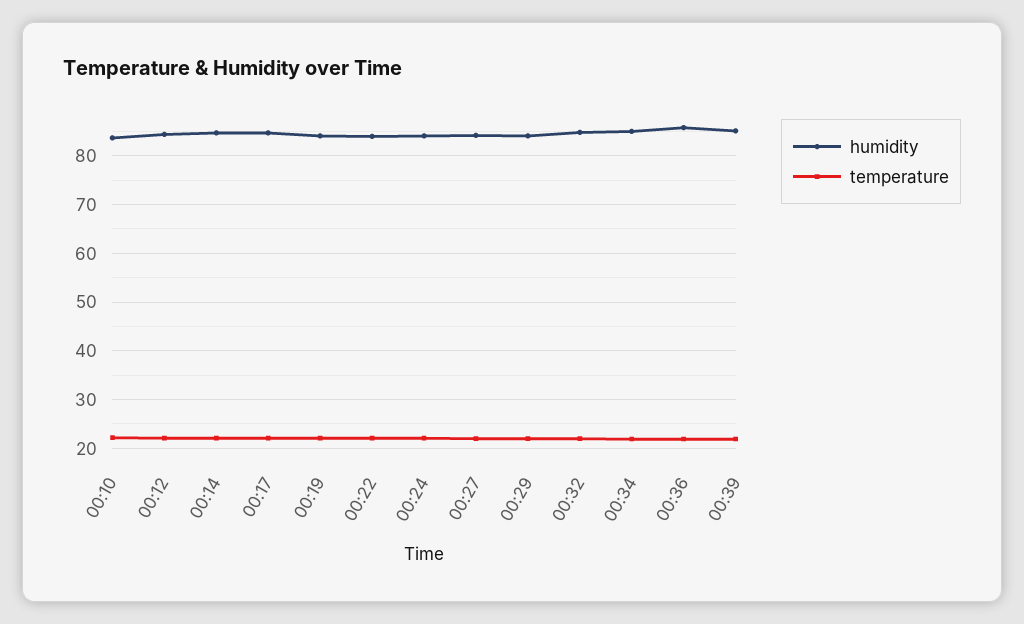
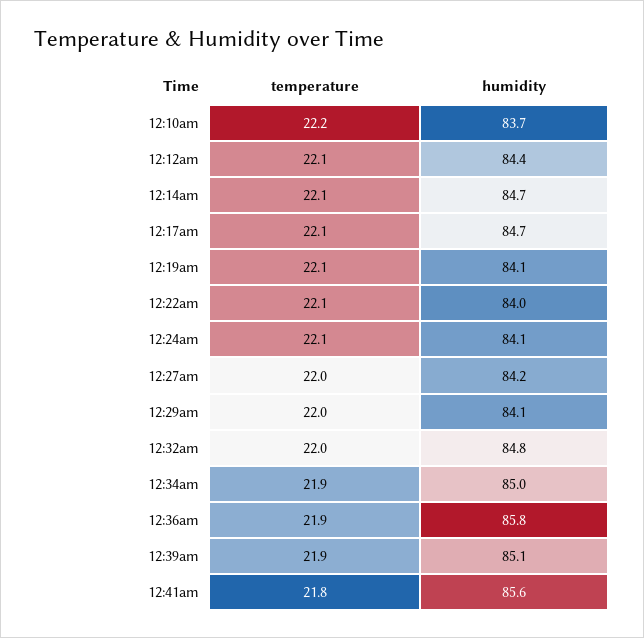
temperature, 12:41am: none -> 21.8
humidity, 12:41am: none -> 85.6

